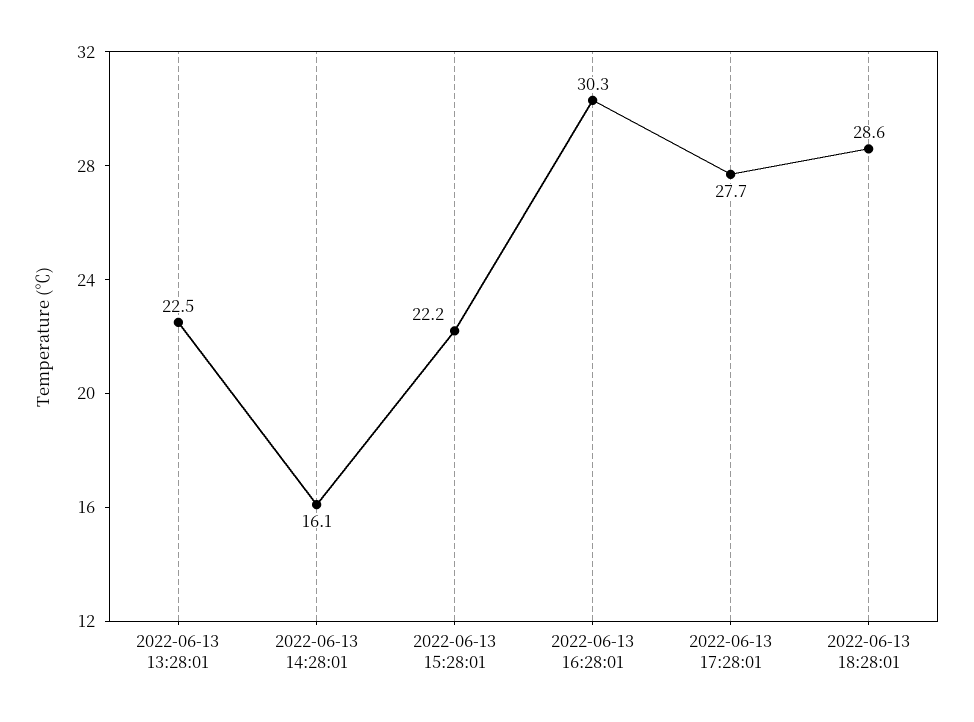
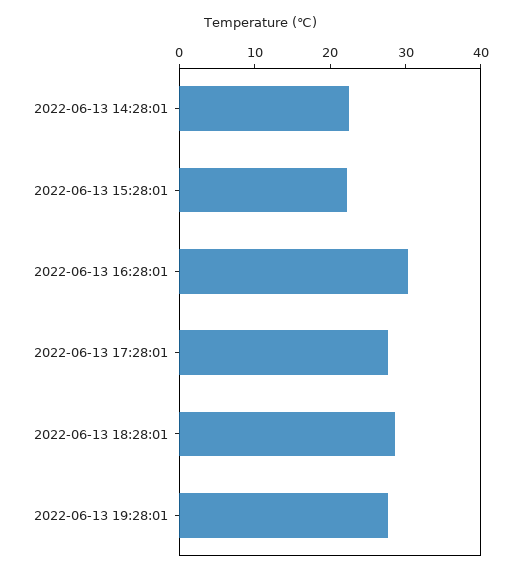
2022-06-13 13:28:01: 22.5 -> none
2022-06-13 14:28:01: 16.1 -> 22
2022-06-13 19:28:01: none -> 28

